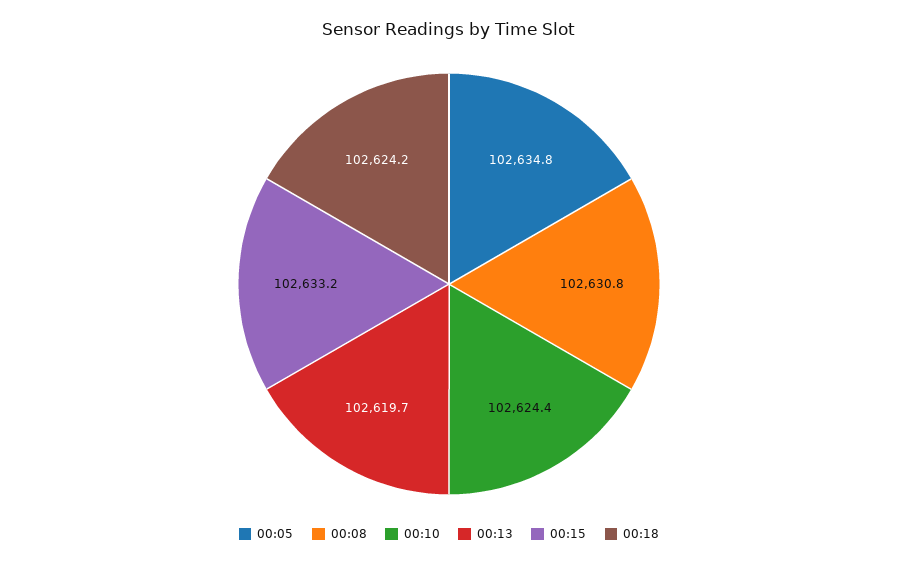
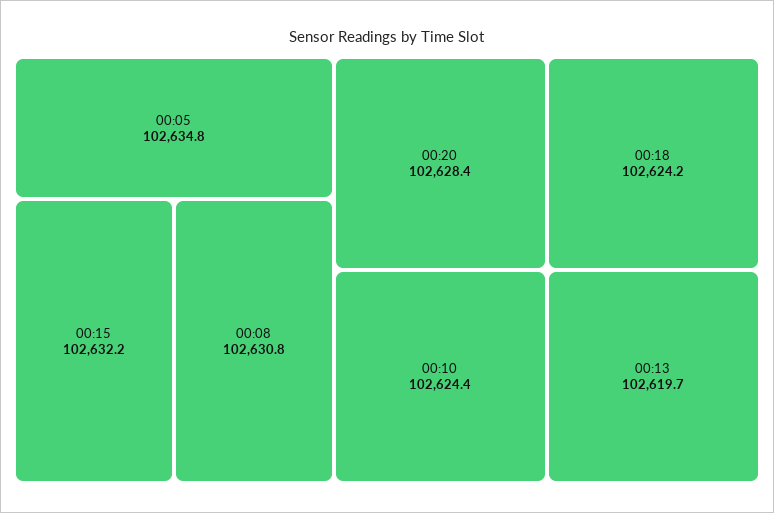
00:15: 102633.2 -> 102632.2
00:20: none -> 102628.4

